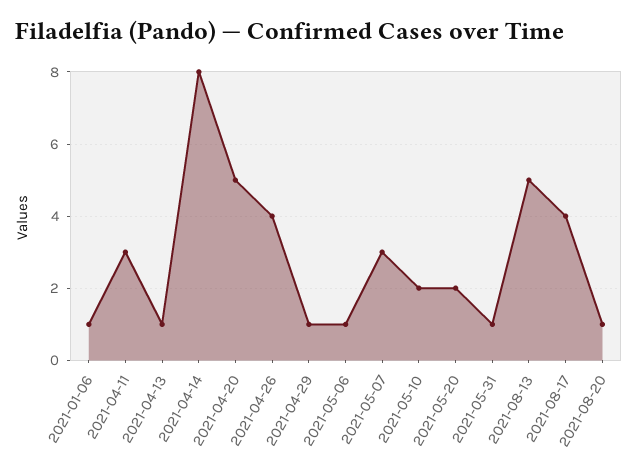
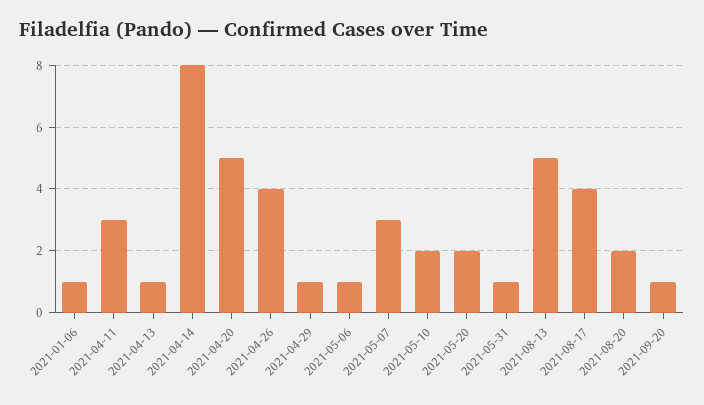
2021-08-20: 1 -> 2
2021-09-20: none -> 1

